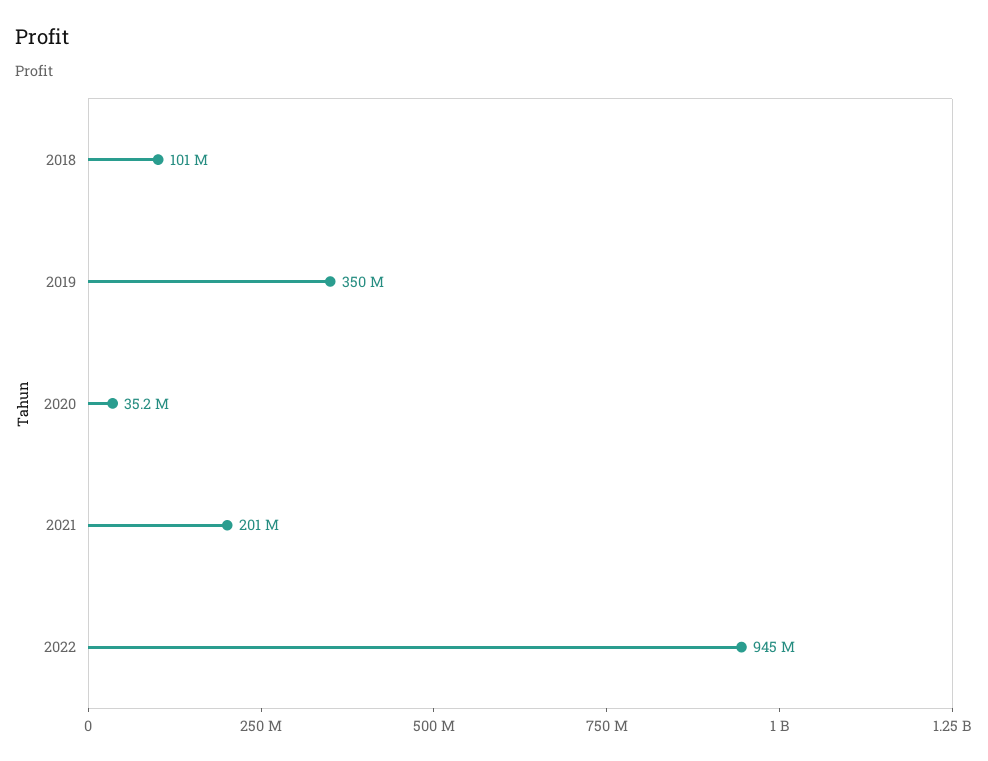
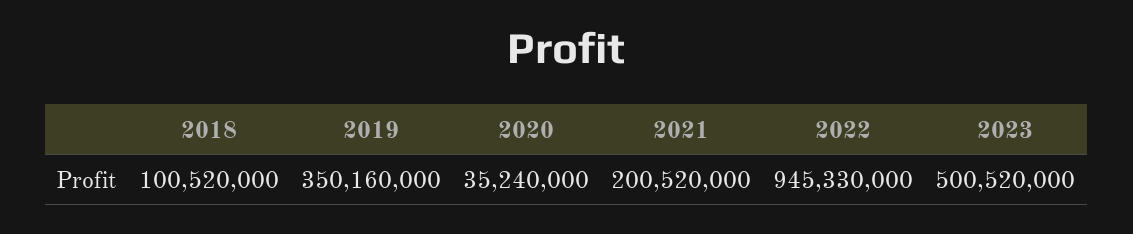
2023: none -> 500520000

